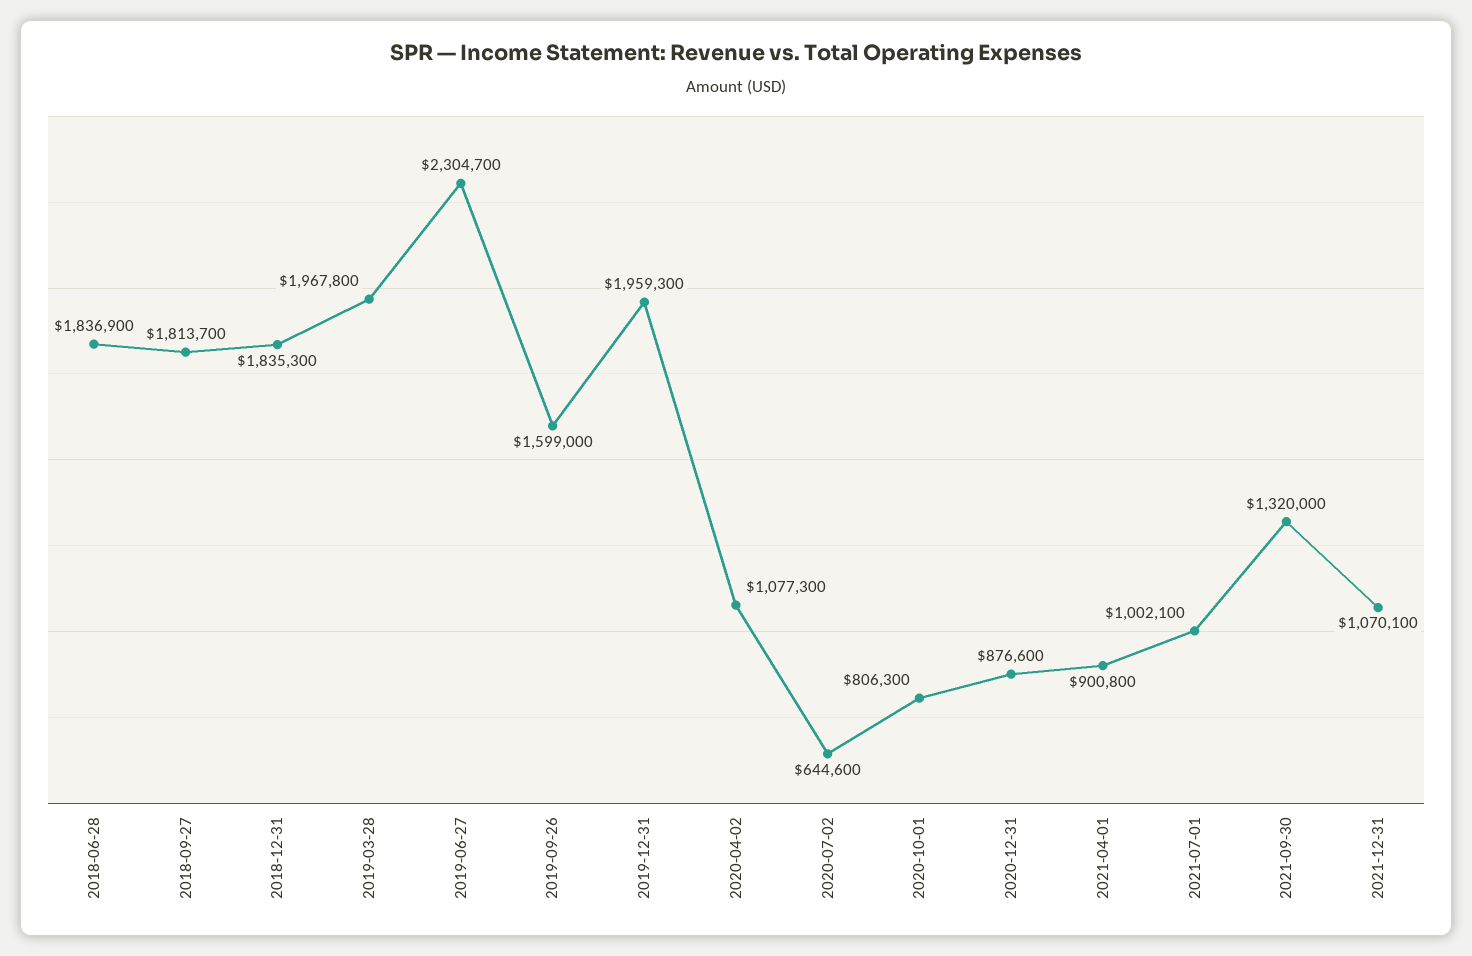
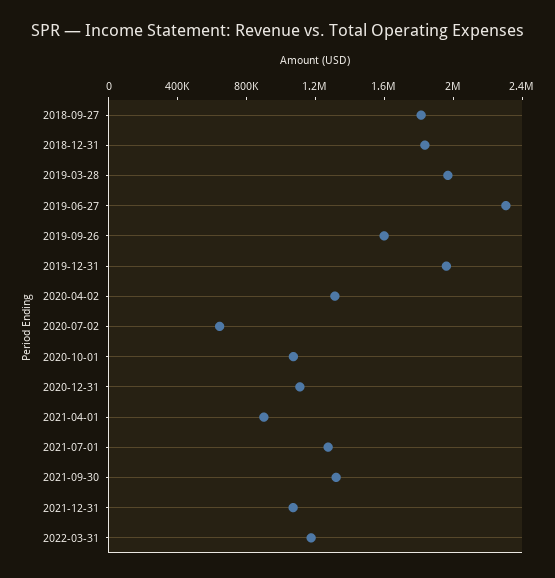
2018-06-28: 1836900 -> none
2020-04-02: 1077300 -> 1300000
2020-10-01: 806300 -> 1100000
2020-12-31: 876600 -> 1100000
2021-07-01: 1002100 -> 1300000
2022-03-31: none -> 1200000

